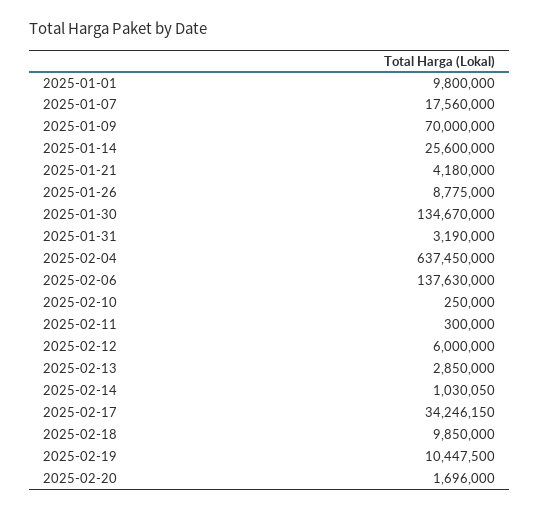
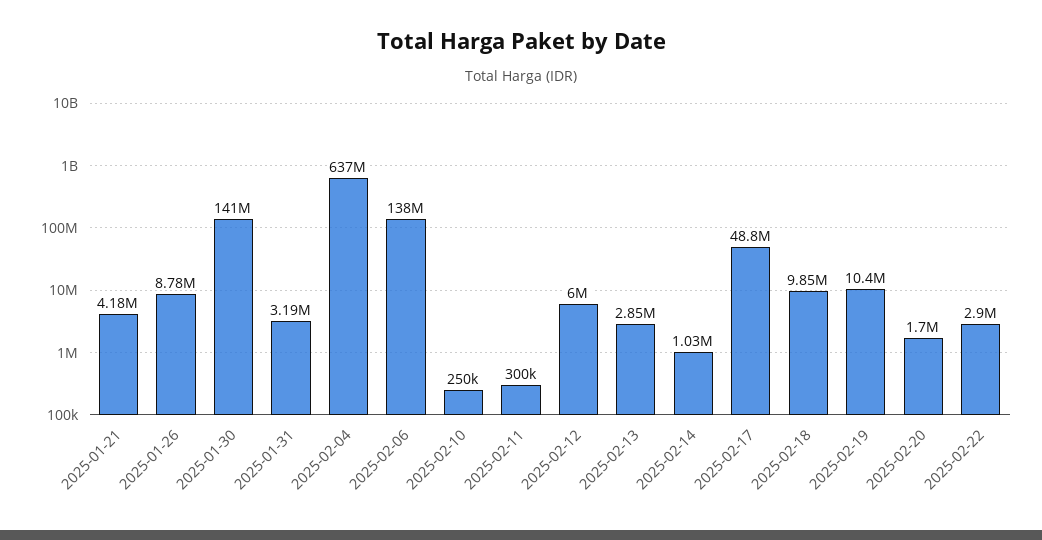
2025-01-01: 9800000 -> none
2025-01-07: 17560000 -> none
2025-01-09: 70000000 -> none
2025-01-14: 25600000 -> none
2025-01-30: 134670000 -> 141000000
2025-02-17: 34246150 -> 48800000
2025-02-22: none -> 2900000

